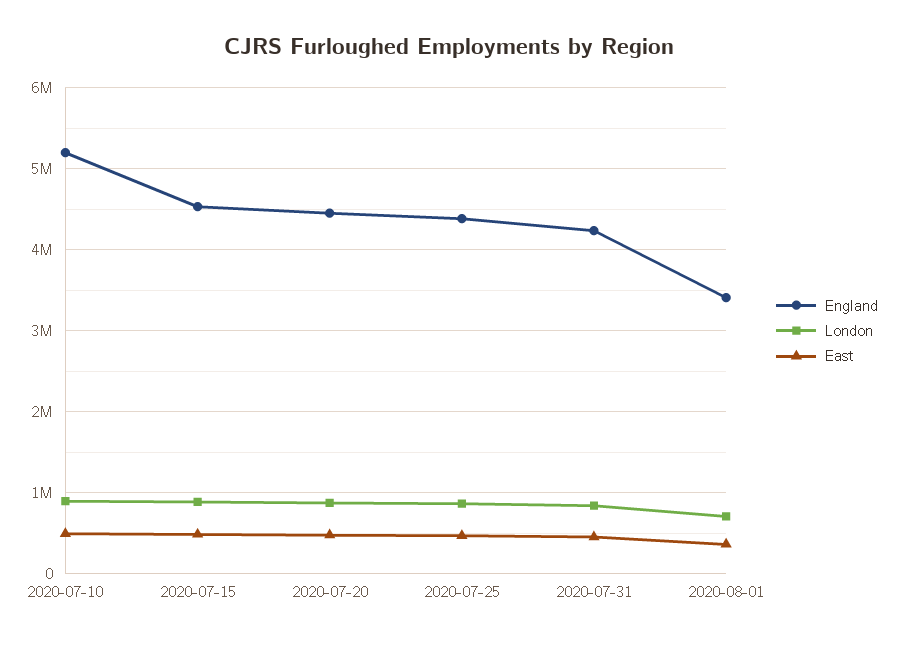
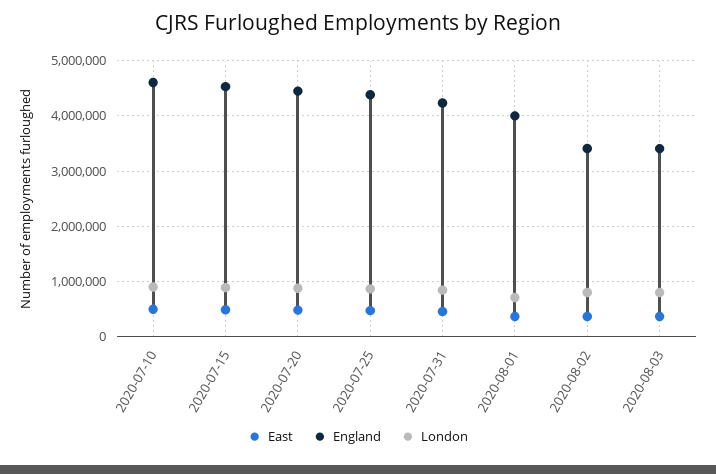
England, 2020-07-10: 5200000 -> 4600000
England, 2020-08-01: 3400000 -> 4000000
East, 2020-08-02: none -> 400000
England, 2020-08-02: none -> 3400000
London, 2020-08-02: none -> 800000
East, 2020-08-03: none -> 400000
England, 2020-08-03: none -> 3400000
London, 2020-08-03: none -> 800000

